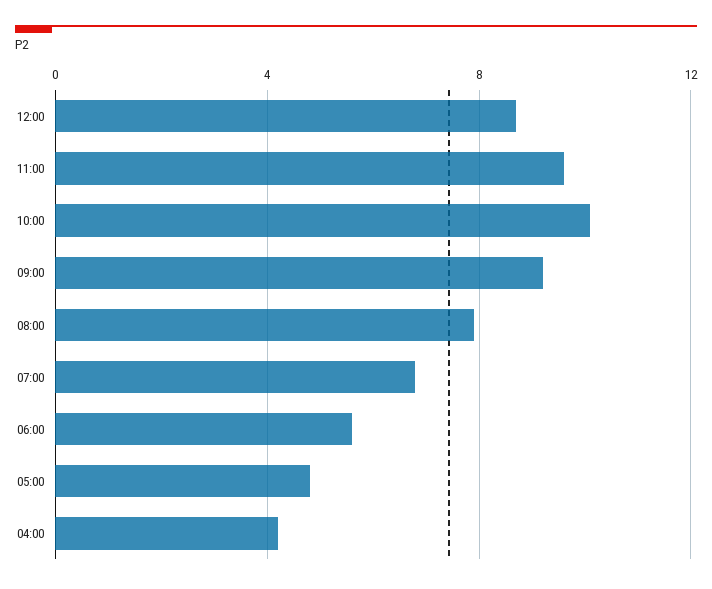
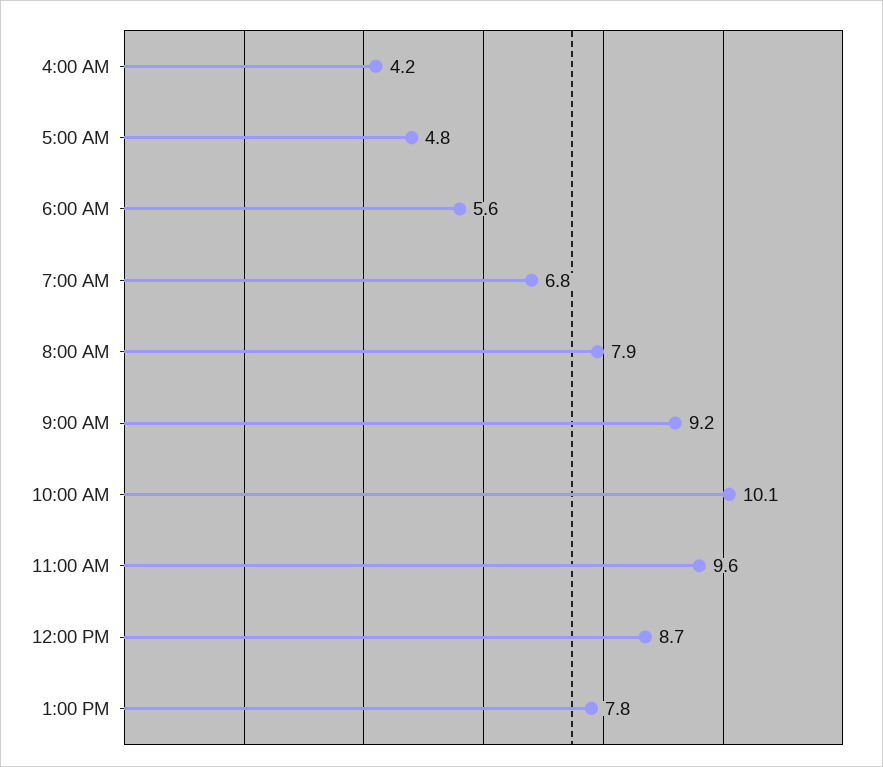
1:00 PM: none -> 7.8

